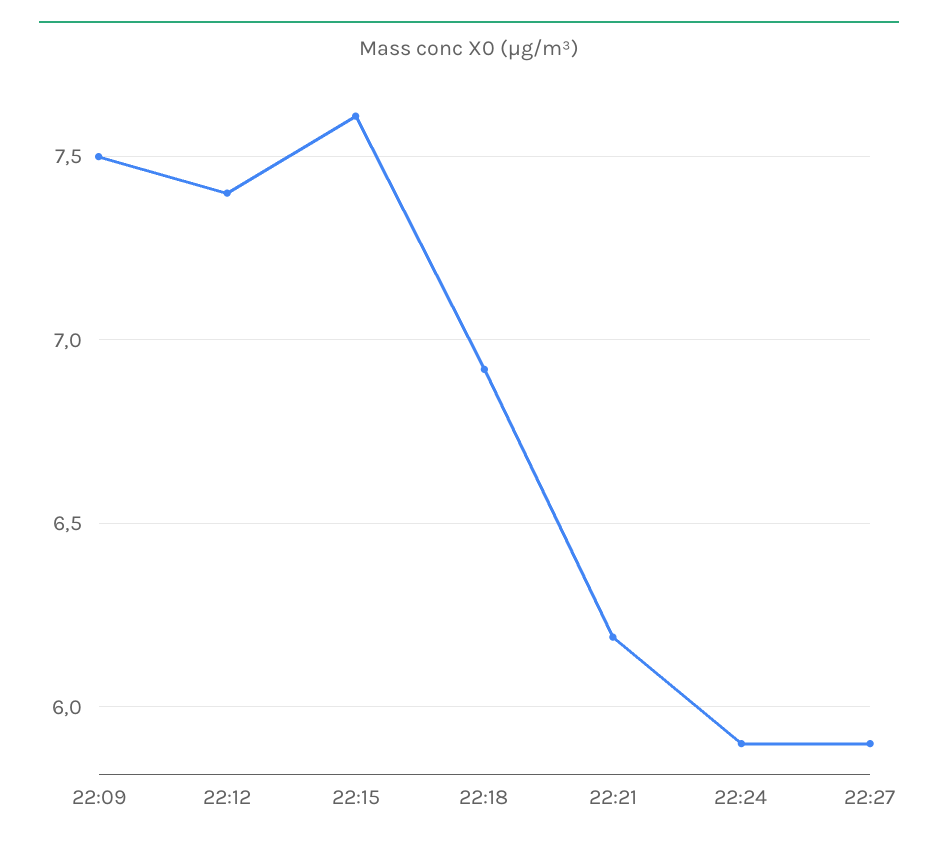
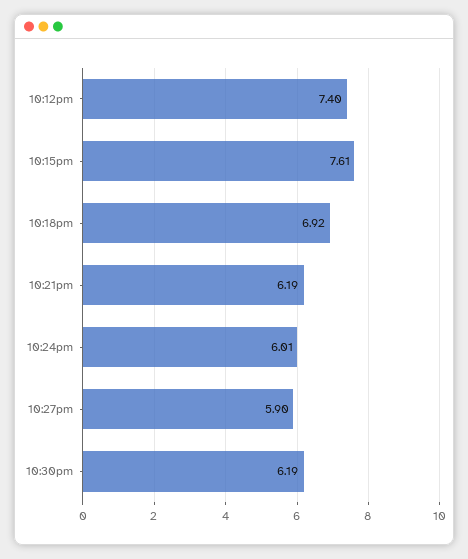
22:09: 7.5 -> none
22:24: 5.9 -> 6.01
10:30pm: none -> 6.19

